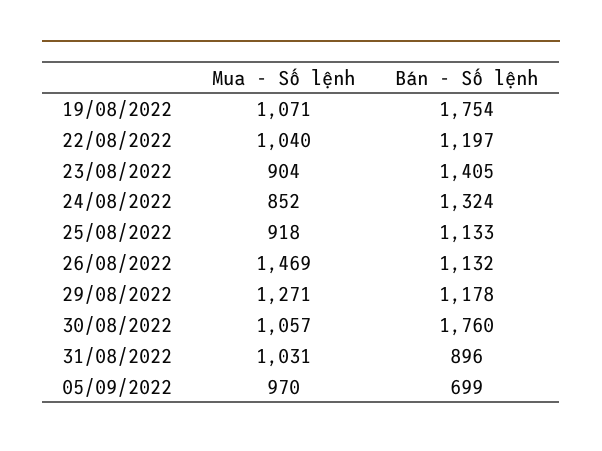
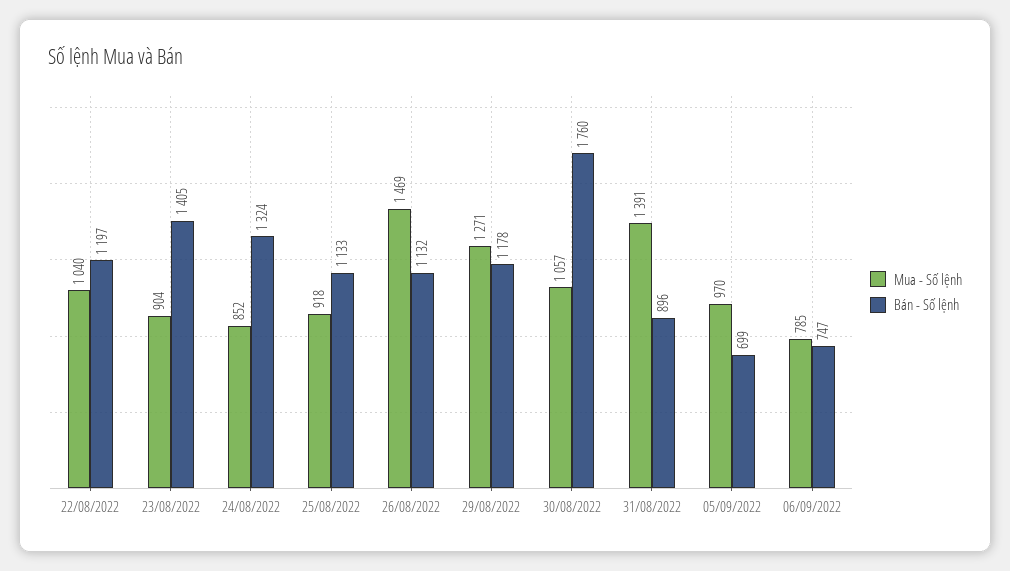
Mua - Số lệnh, 19/08/2022: 1071 -> none
Bán - Số lệnh, 19/08/2022: 1754 -> none
Mua - Số lệnh, 31/08/2022: 1031 -> 1391
Mua - Số lệnh, 06/09/2022: none -> 785
Bán - Số lệnh, 06/09/2022: none -> 747

